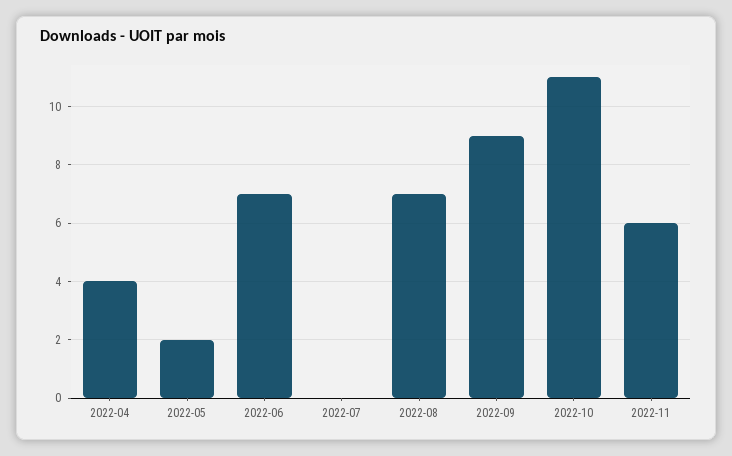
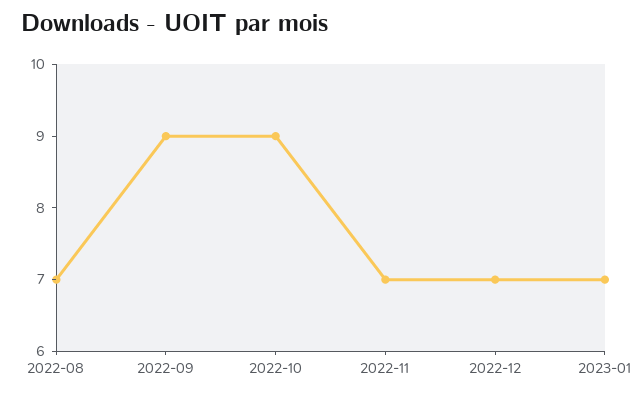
2022-04: 4 -> none
2022-05: 2 -> none
2022-06: 7 -> none
2022-07: 0 -> none
2022-10: 11 -> 9
2022-11: 6 -> 7
2022-12: none -> 7
2023-01: none -> 7

